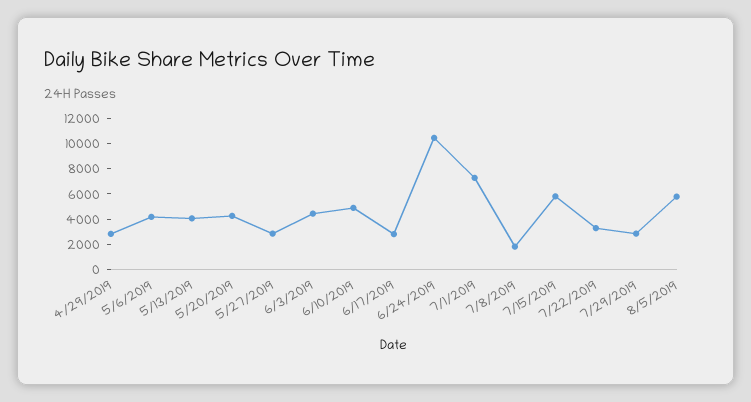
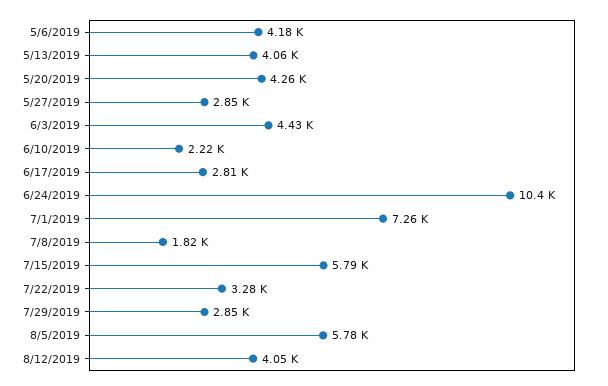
4/29/2019: 3000 -> none
6/10/2019: 5000 -> 2220
8/12/2019: none -> 4050

